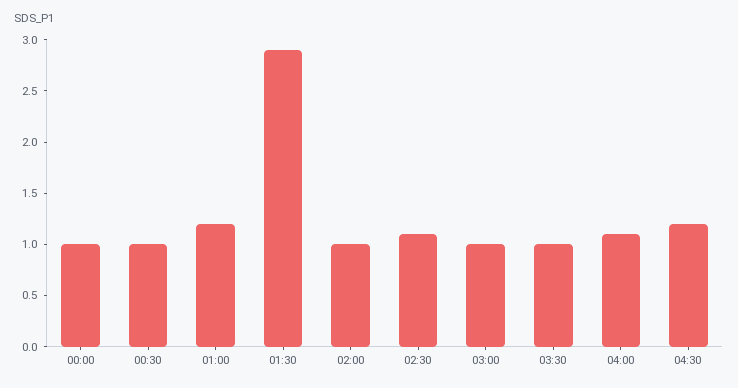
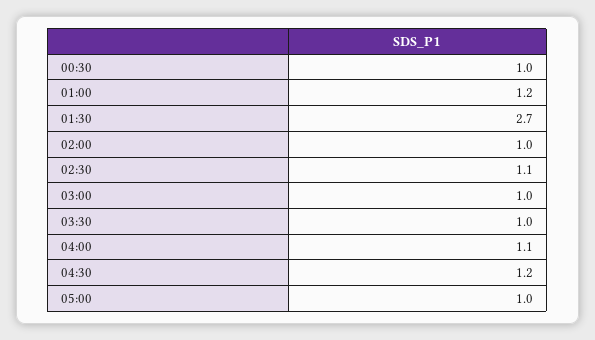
00:00: 1 -> none
01:30: 2.9 -> 2.7
05:00: none -> 1

